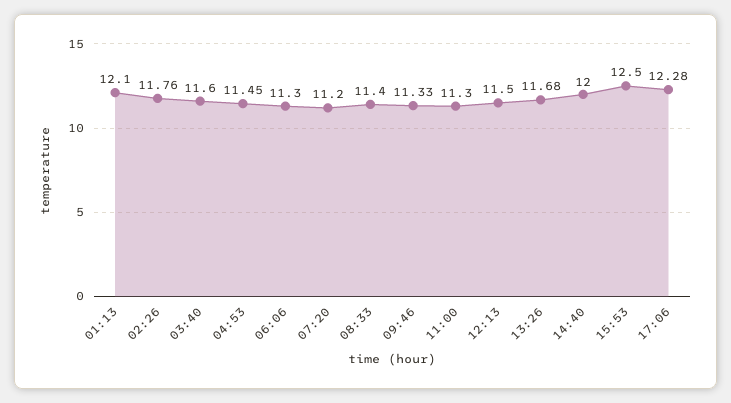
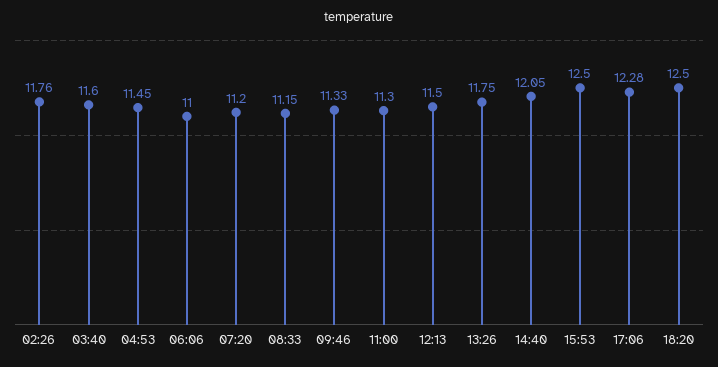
01:13: 12.1 -> none
06:06: 11.3 -> 11
08:33: 11.4 -> 11.15
13:26: 11.68 -> 11.75
14:40: 12 -> 12.05
18:20: none -> 12.5

